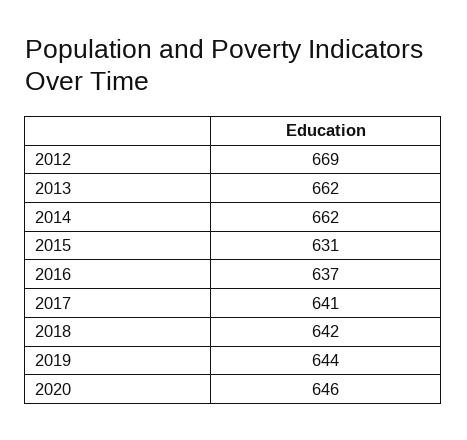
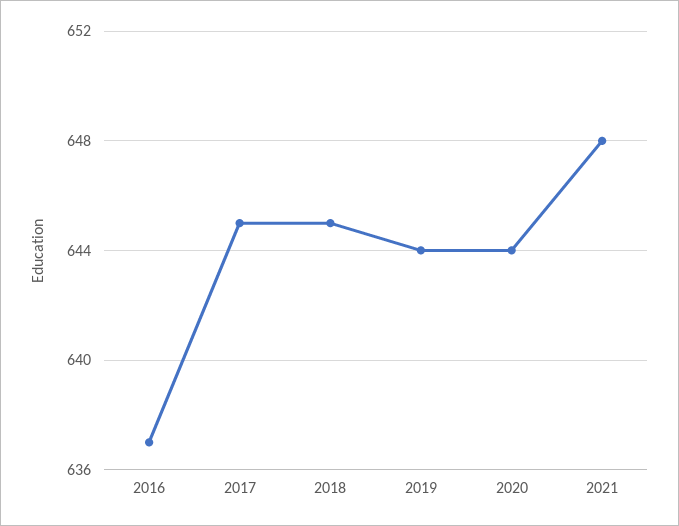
2012: 669 -> none
2013: 662 -> none
2014: 662 -> none
2015: 631 -> none
2017: 641 -> 645
2018: 642 -> 645
2020: 646 -> 644
2021: none -> 648

